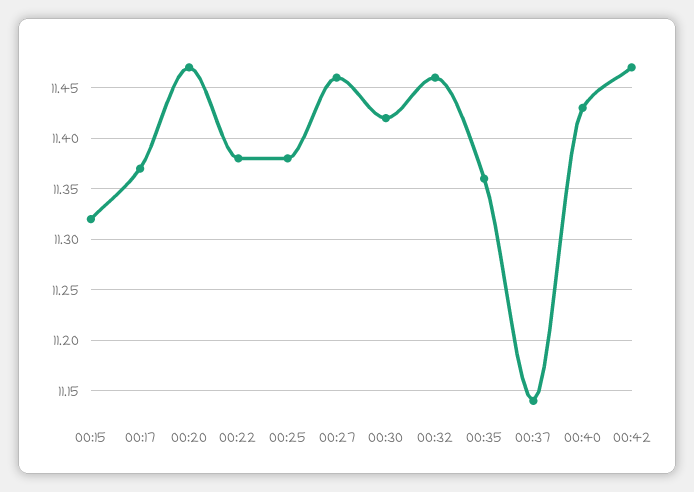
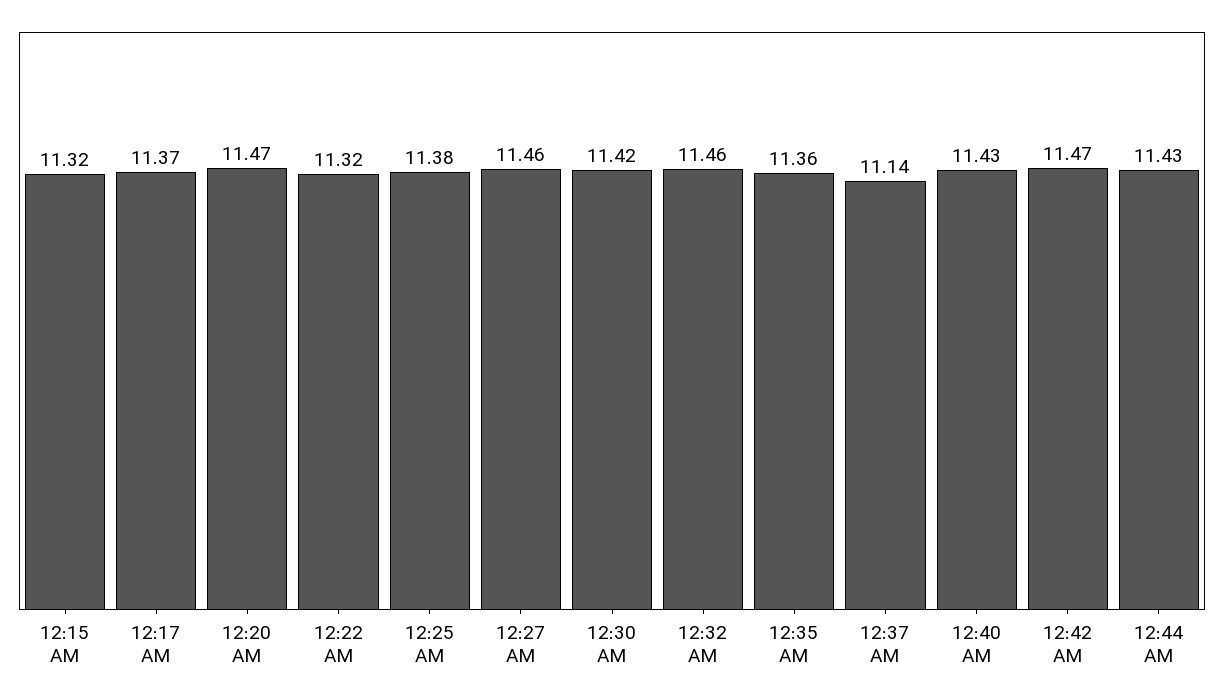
00:22: 11.38 -> 11.32
12:44 AM: none -> 11.43

